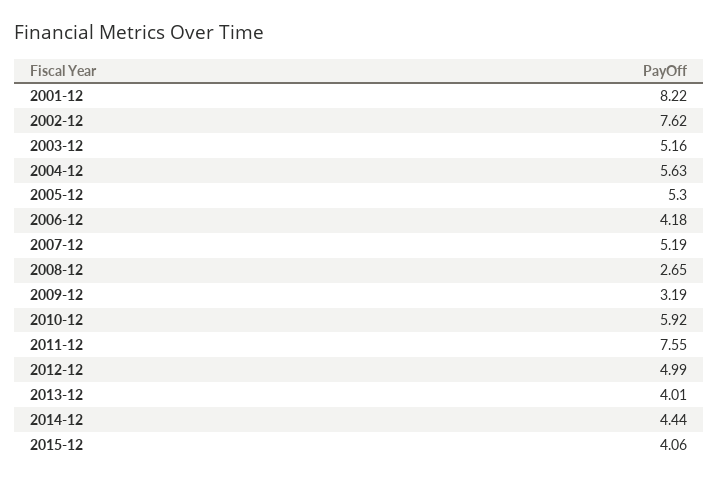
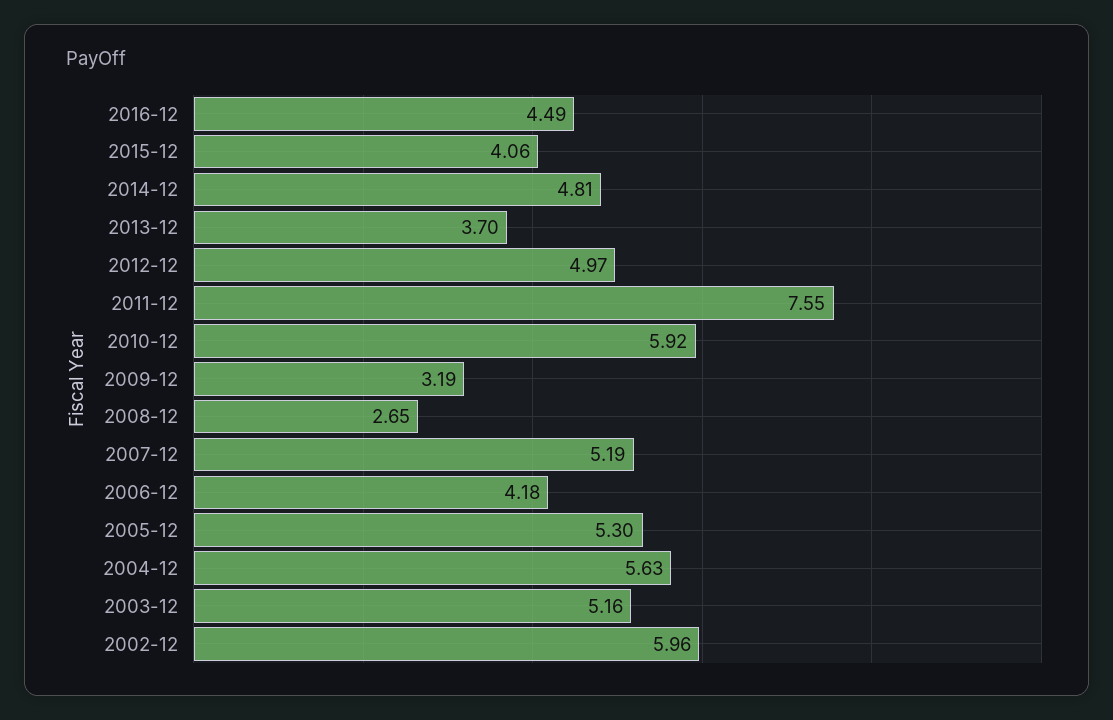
2001-12: 8.22 -> none
2002-12: 7.62 -> 5.96
2012-12: 4.99 -> 4.97
2013-12: 4.01 -> 3.7
2014-12: 4.44 -> 4.81
2016-12: none -> 4.49

